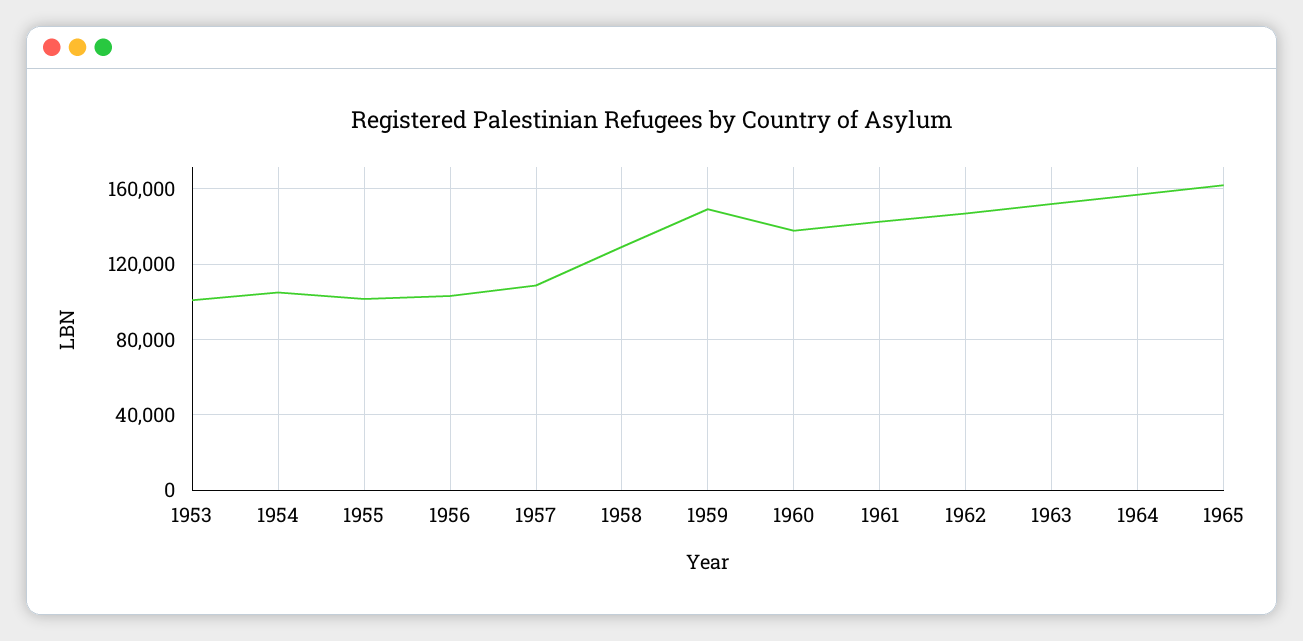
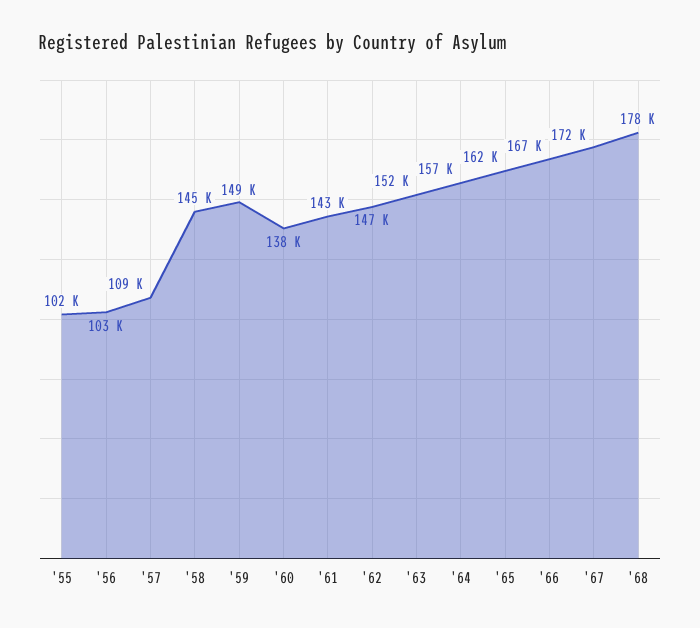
1953: 100000 -> none
1954: 105000 -> none
1958: 130000 -> 145000
'66: none -> 167000
'67: none -> 172000
'68: none -> 178000

